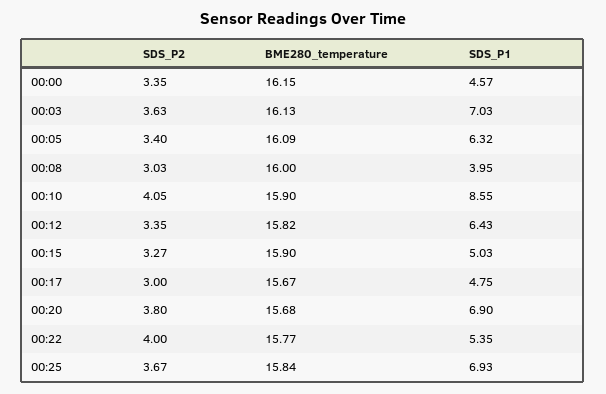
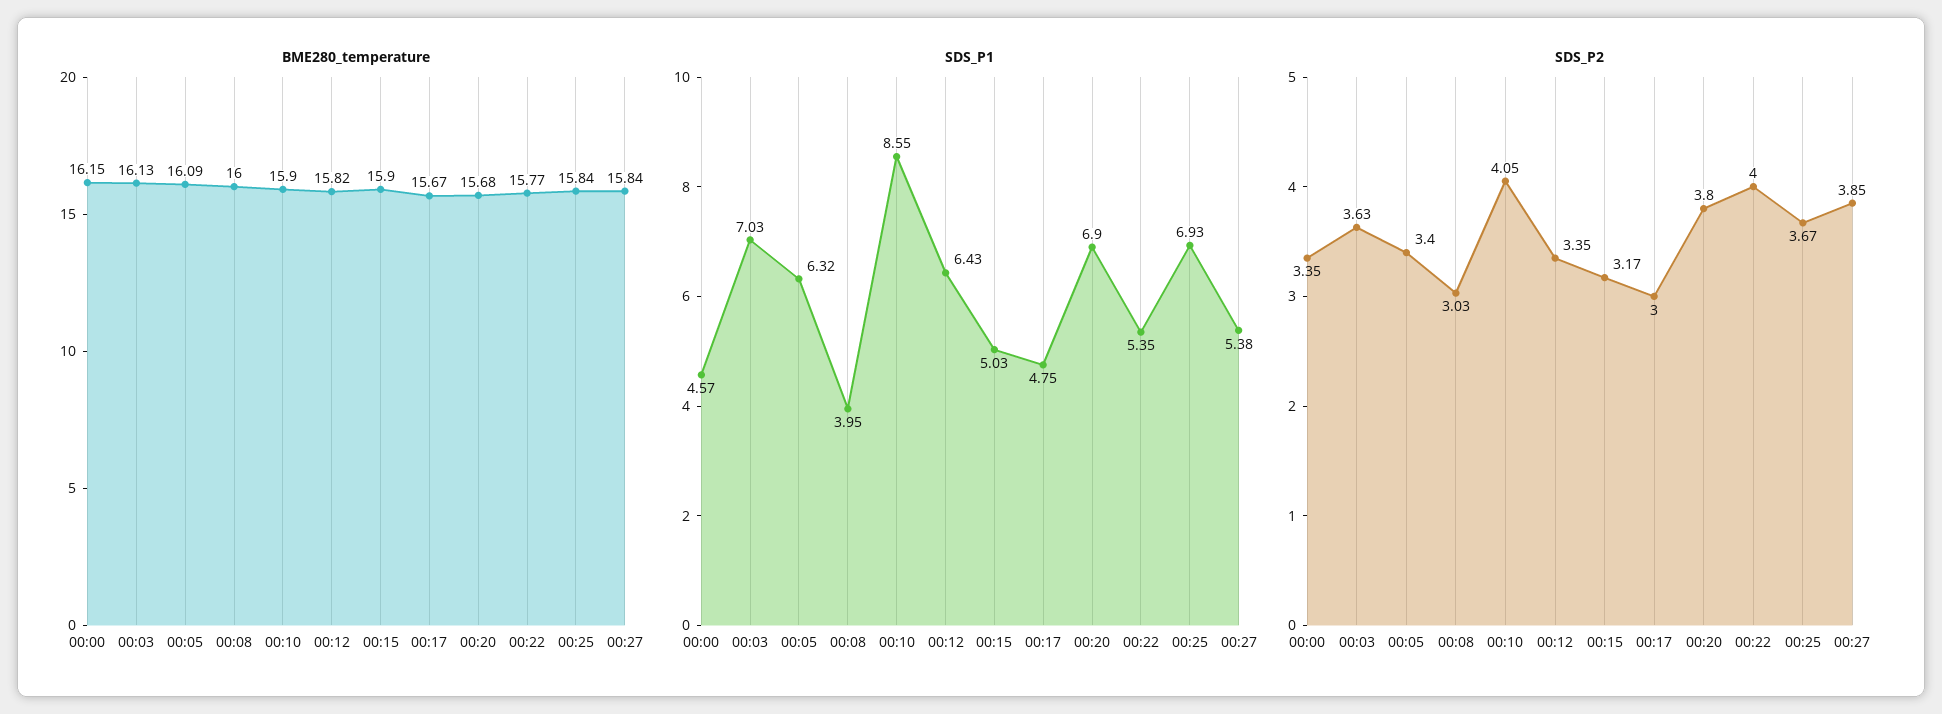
SDS_P2, 00:15: 3.27 -> 3.17
BME280_temperature, 00:27: none -> 15.84
SDS_P1, 00:27: none -> 5.38
SDS_P2, 00:27: none -> 3.85

